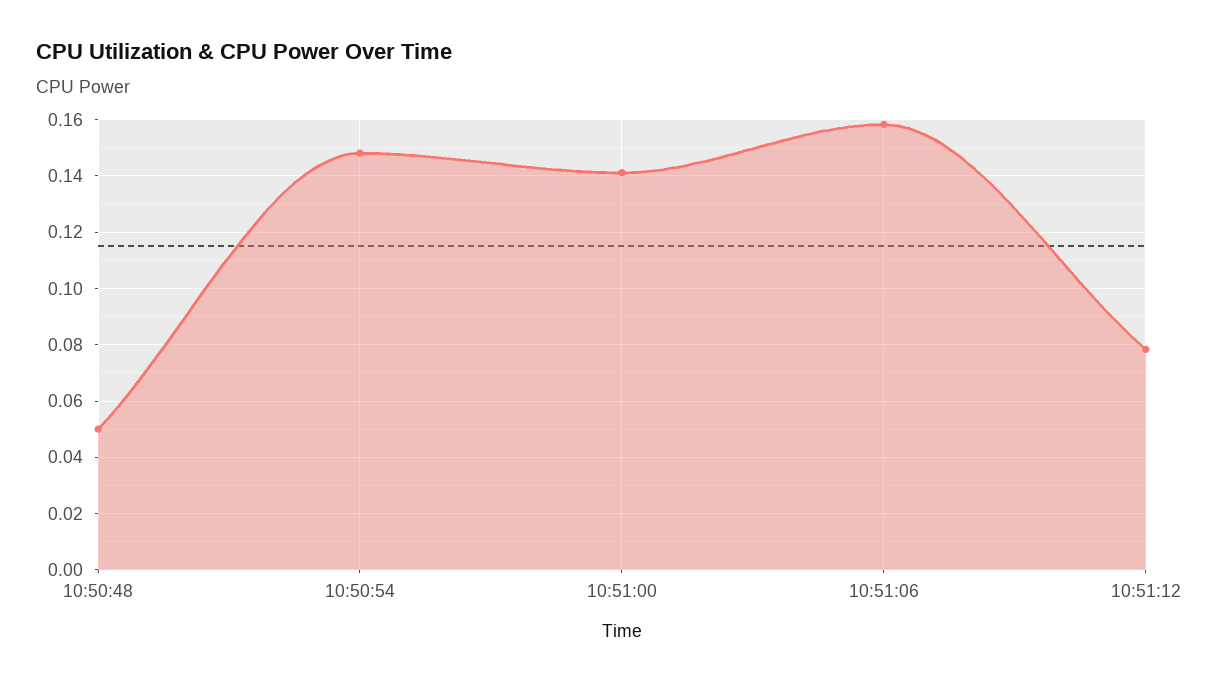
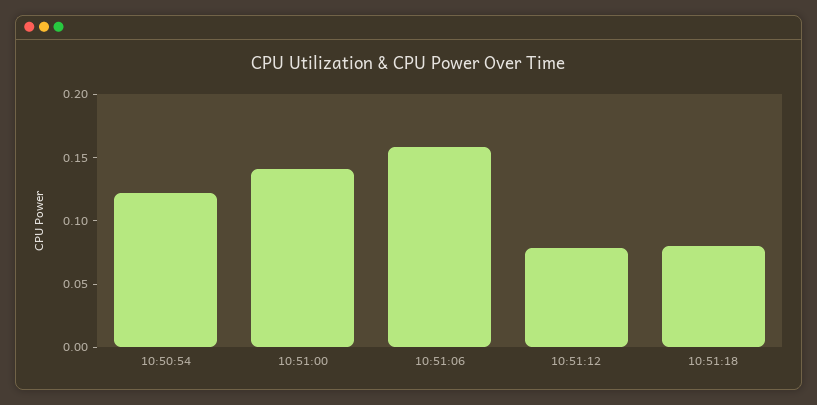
10:50:48: 0.05 -> none
10:50:54: 0.1475 -> 0.12
10:51:18: none -> 0.08

